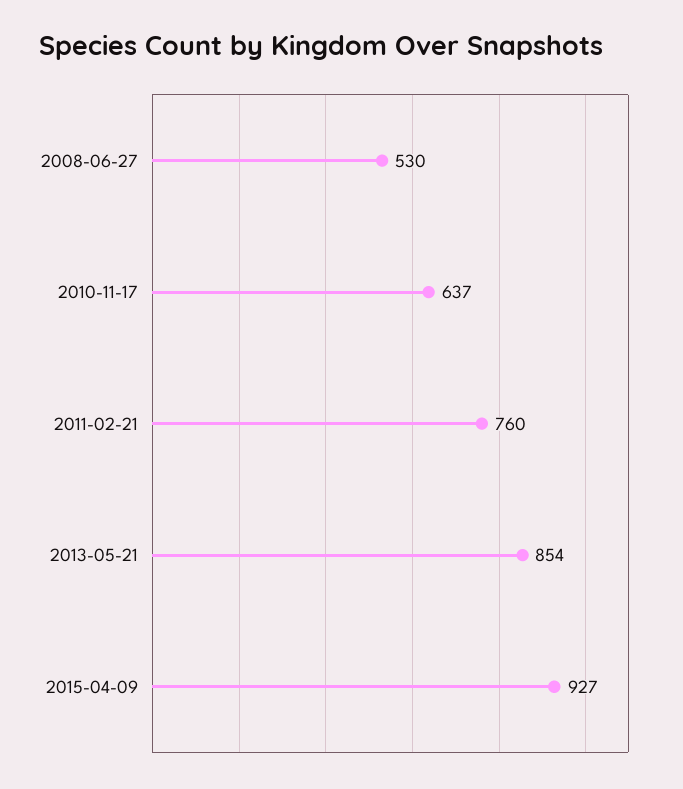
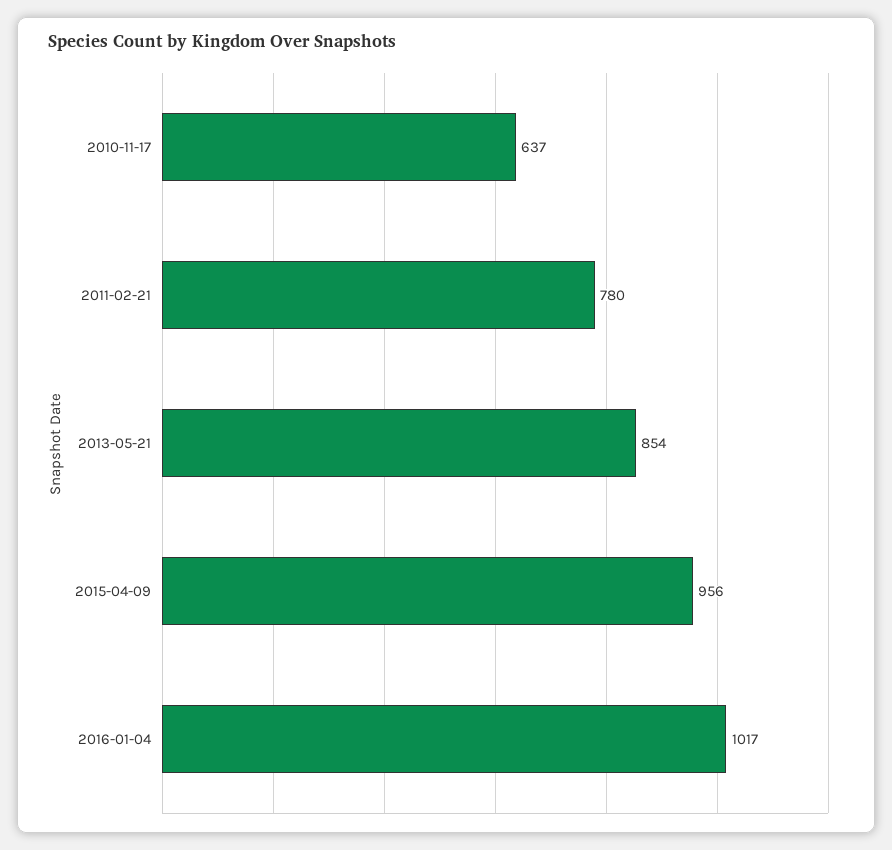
2008-06-27: 530 -> none
2011-02-21: 760 -> 780
2015-04-09: 927 -> 956
2016-01-04: none -> 1017

